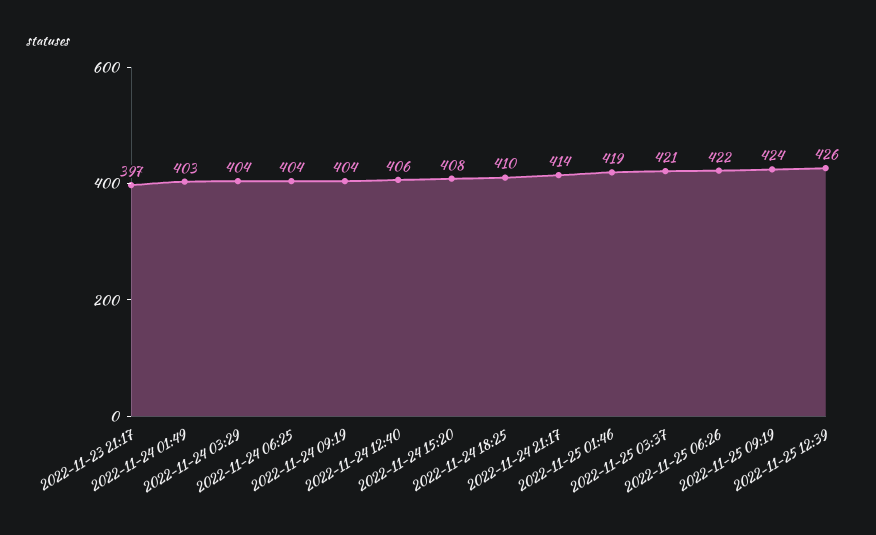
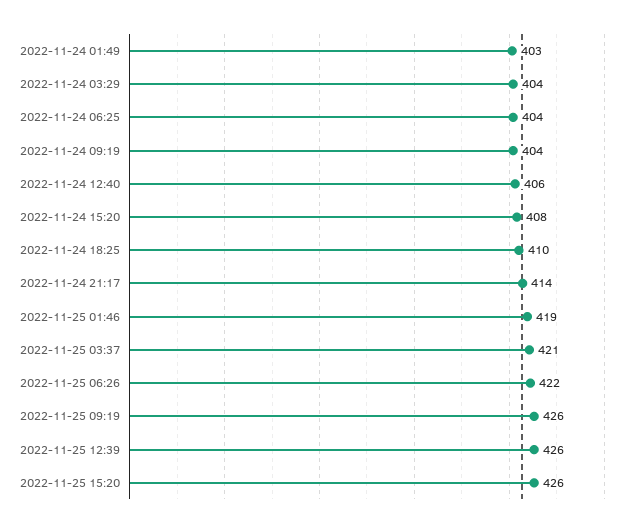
2022-11-23 21:17: 397 -> none
2022-11-25 09:19: 424 -> 426
2022-11-25 15:20: none -> 426

